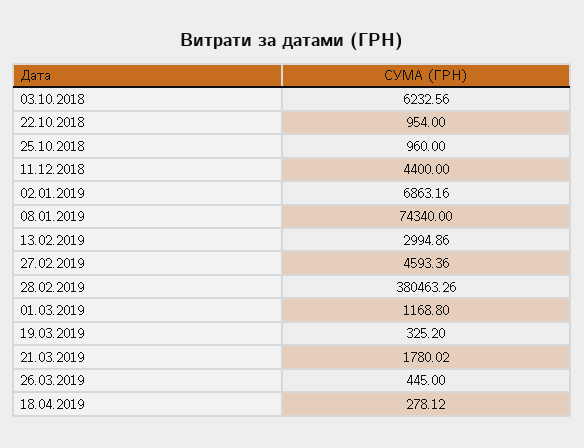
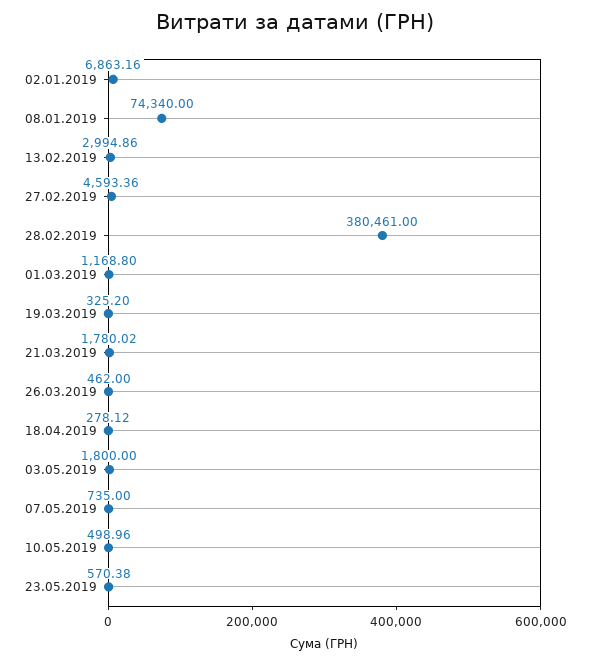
03.10.2018: 6232.56 -> none
22.10.2018: 954 -> none
25.10.2018: 960 -> none
11.12.2018: 4400 -> none
28.02.2019: 380463.26 -> 380461
26.03.2019: 445 -> 462
03.05.2019: none -> 1800
07.05.2019: none -> 735
10.05.2019: none -> 498.96
23.05.2019: none -> 570.38

